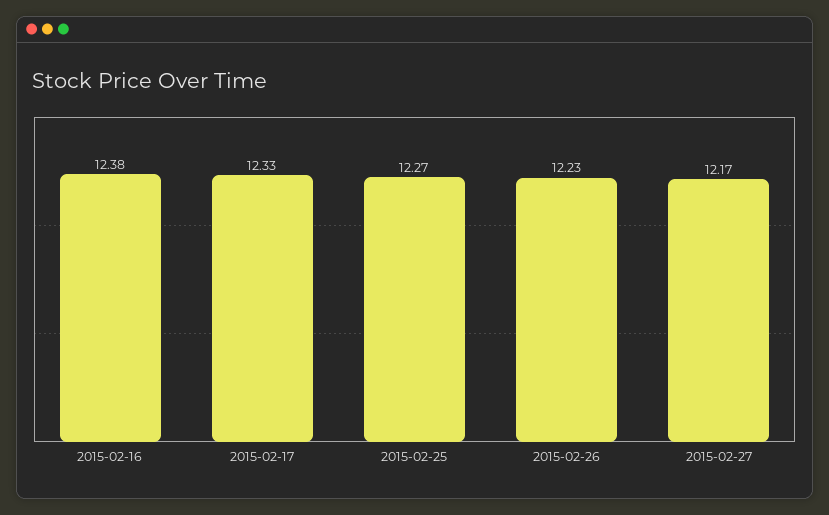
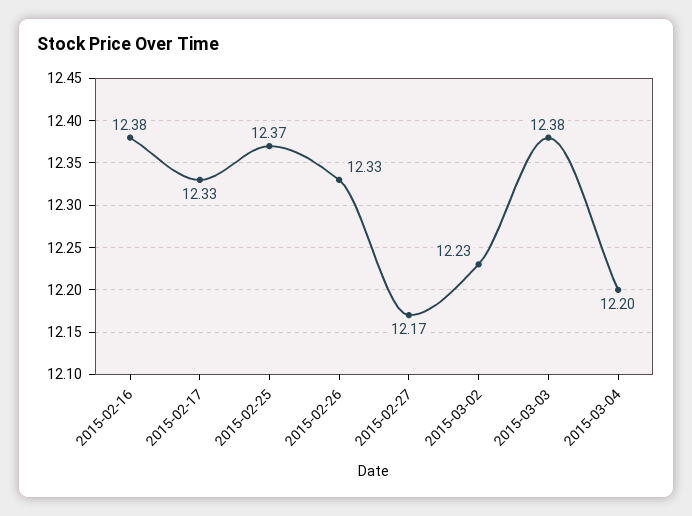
2015-02-25: 12.27 -> 12.37
2015-02-26: 12.23 -> 12.33
2015-03-02: none -> 12.23
2015-03-03: none -> 12.38
2015-03-04: none -> 12.2

